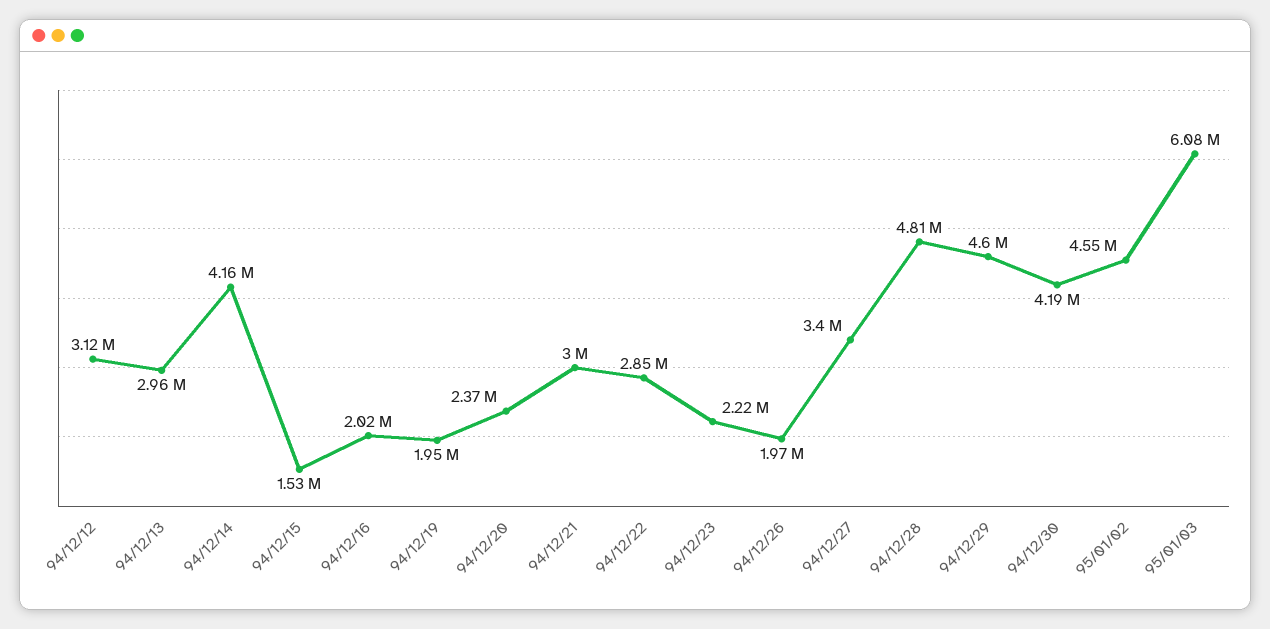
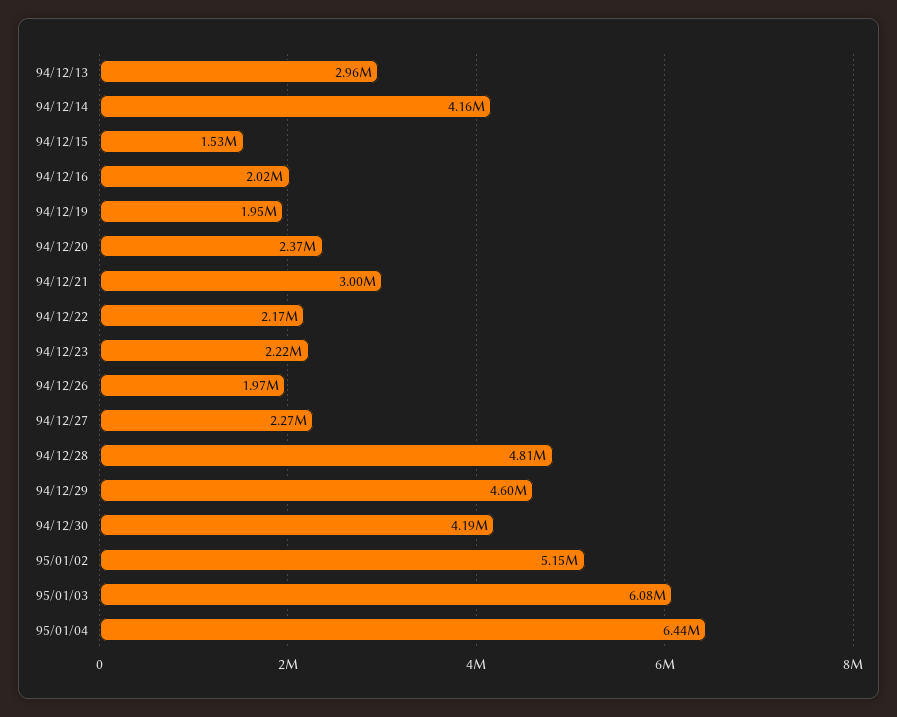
94/12/12: 3120000 -> none
94/12/22: 2850000 -> 2170000
94/12/27: 3400000 -> 2270000
95/01/02: 4550000 -> 5150000
95/01/04: none -> 6440000

